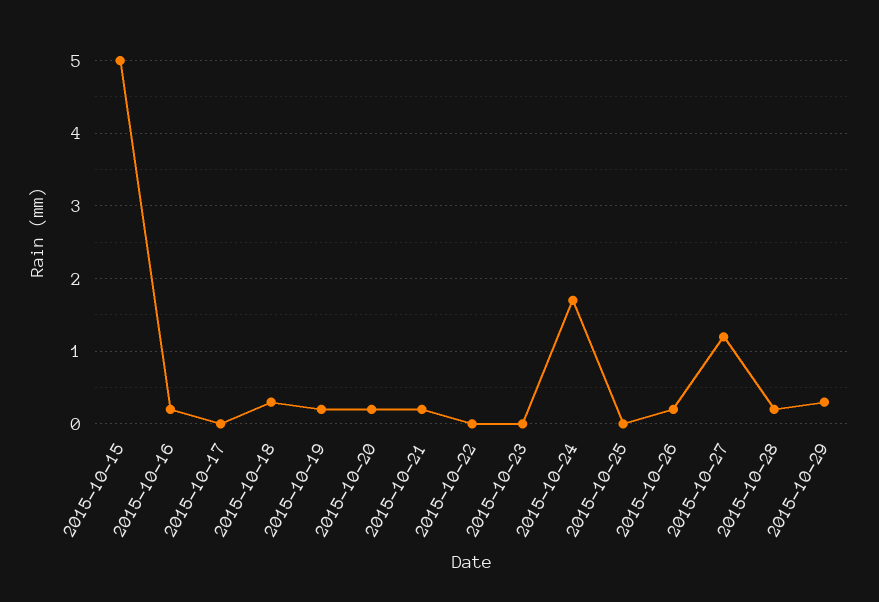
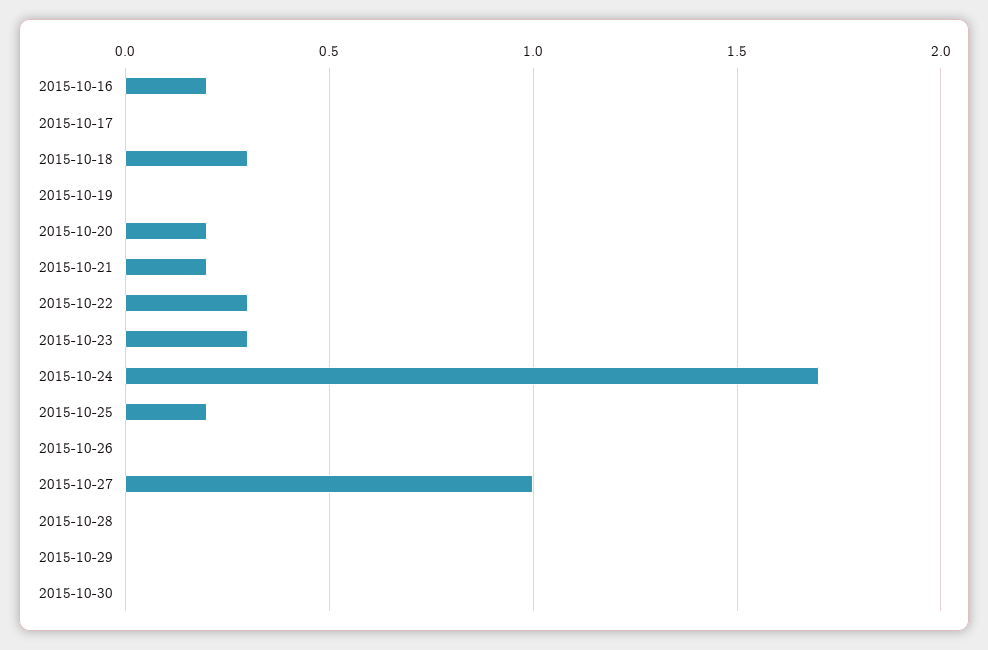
2015-10-15: 5 -> none
2015-10-19: 0.2 -> 0
2015-10-22: 0 -> 0.3
2015-10-23: 0 -> 0.3
2015-10-25: 0 -> 0.2
2015-10-26: 0.2 -> 0
2015-10-27: 1.2 -> 1
2015-10-28: 0.2 -> 0
2015-10-29: 0.3 -> 0
2015-10-30: none -> 0

